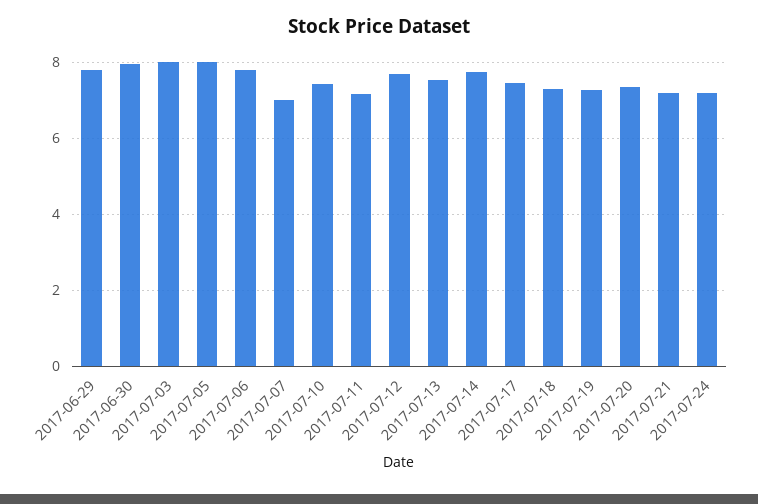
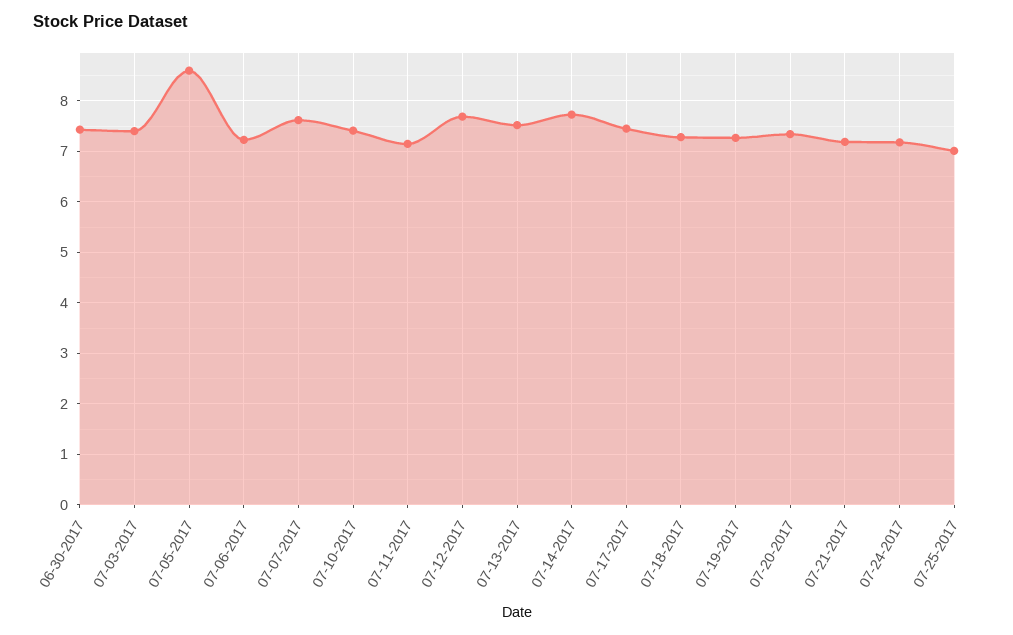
2017-06-29: 7.8 -> none
2017-06-30: 8 -> 7.4
2017-07-03: 8 -> 7.4
2017-07-05: 8 -> 8.6
2017-07-06: 7.8 -> 7.2
2017-07-07: 7 -> 7.6
07-25-2017: none -> 7

